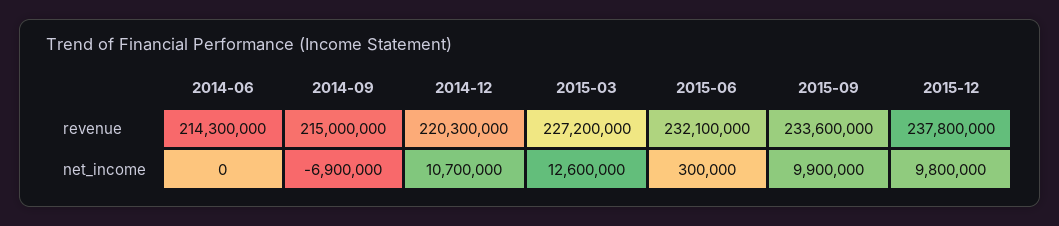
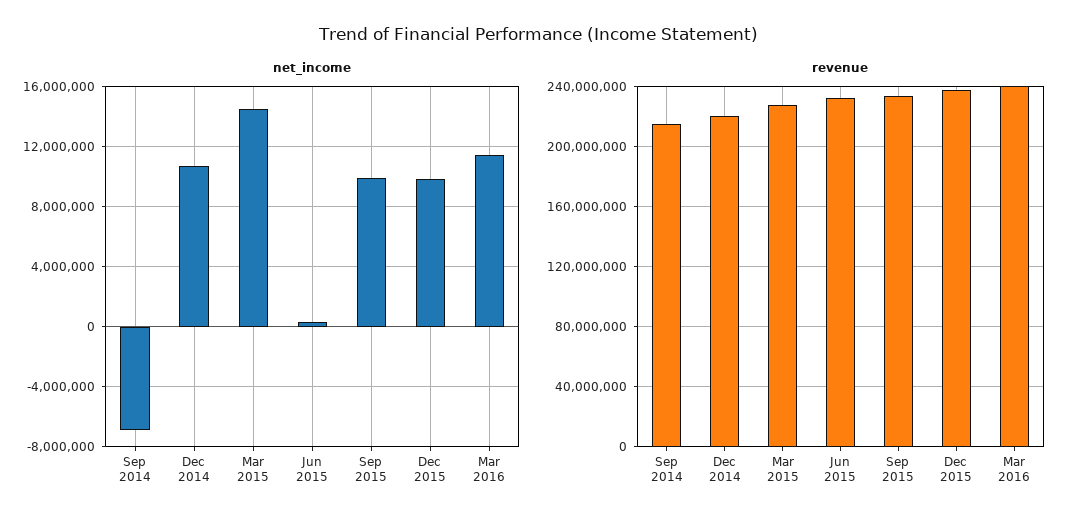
revenue, 2014-06: 214300000 -> none
net_income, 2014-06: 0 -> none
net_income, 2015-03: 12600000 -> 14500000
net_income, Mar 2016: none -> 11500000
revenue, Mar 2016: none -> 240000000

